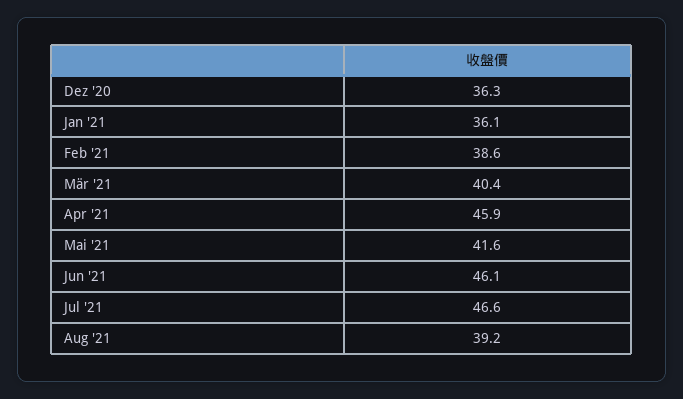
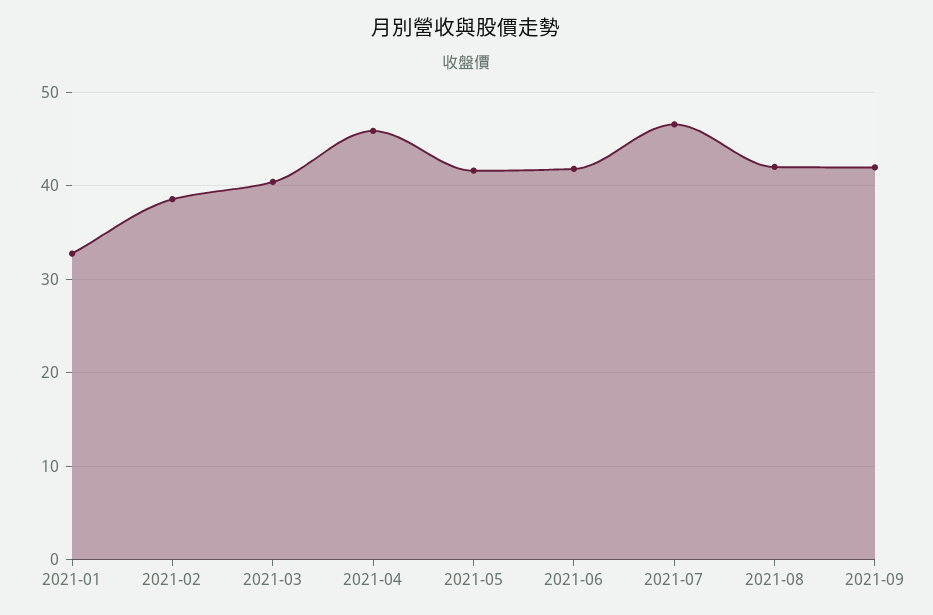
Dez '20: 36.3 -> none
Jan '21: 36.1 -> 33
Jun '21: 46.1 -> 42
Aug '21: 39.2 -> 42
2021-09: none -> 42

